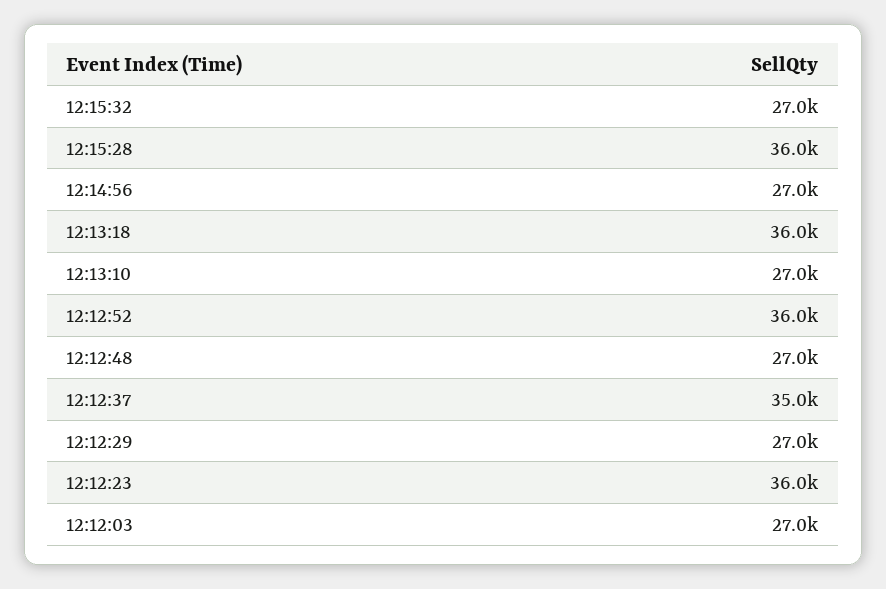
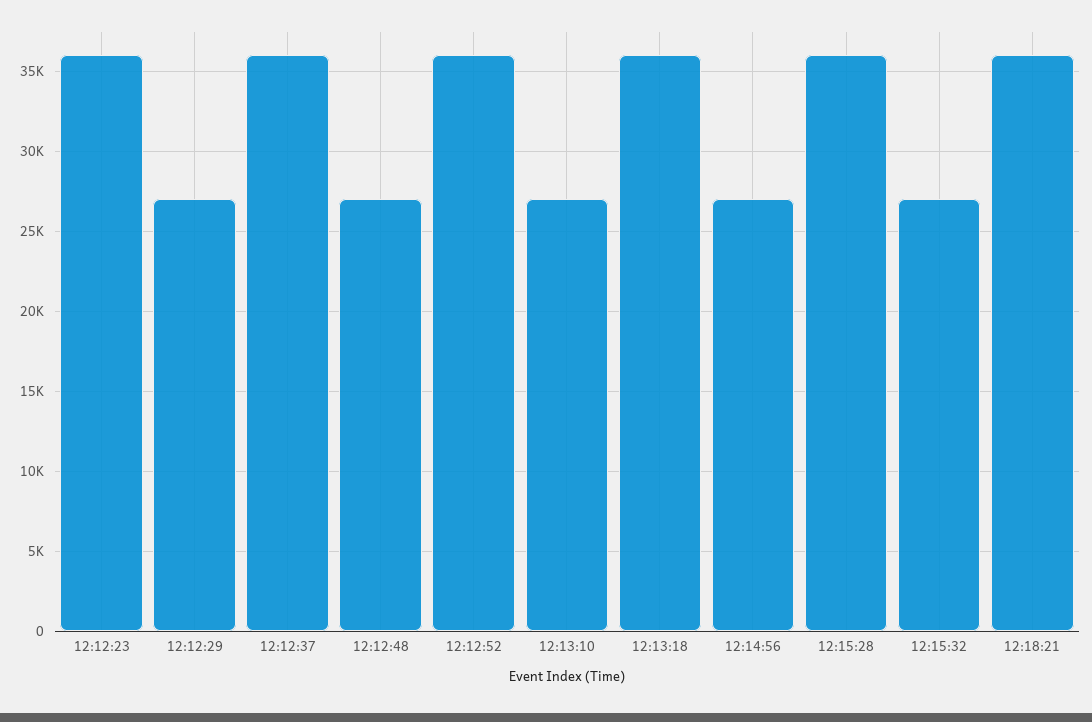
12:12:37: 35000 -> 36000
12:12:03: 27000 -> none
12:18:21: none -> 36000

